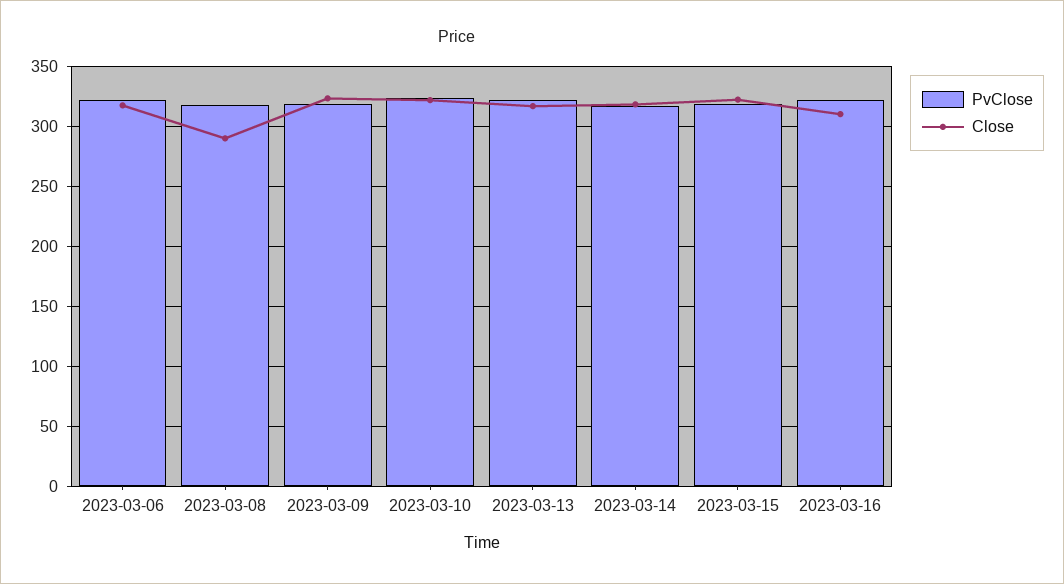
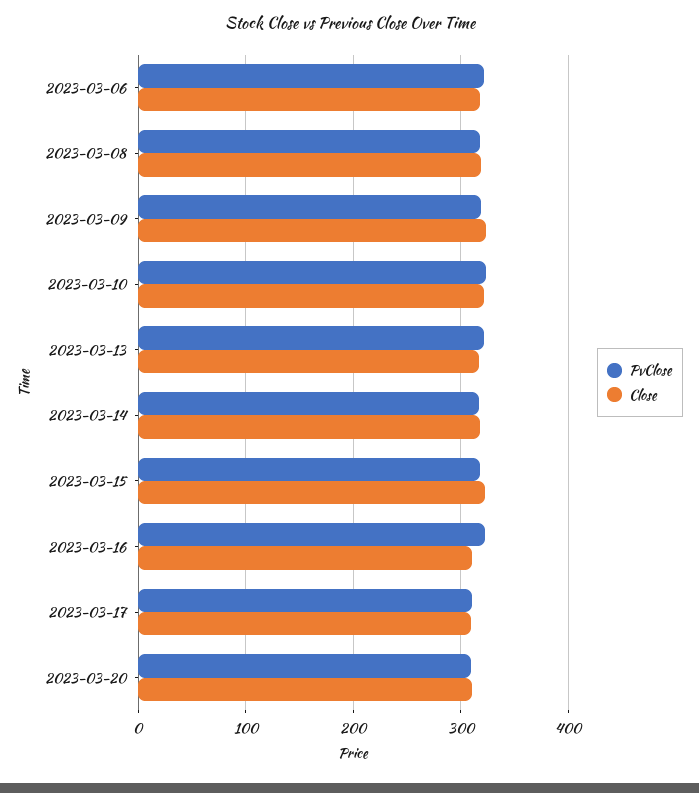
Close, 2023-03-08: 290 -> 320
PvClose, 2023-03-17: none -> 310
Close, 2023-03-17: none -> 310
PvClose, 2023-03-20: none -> 310
Close, 2023-03-20: none -> 310

